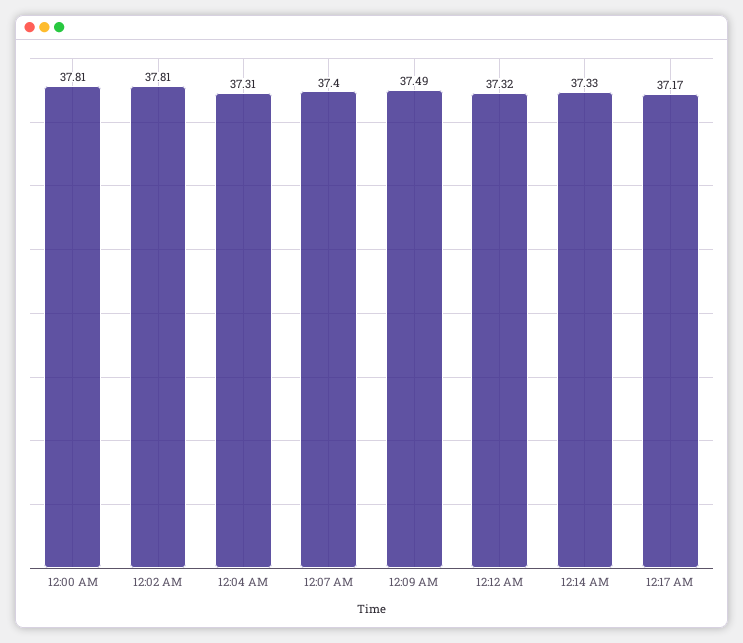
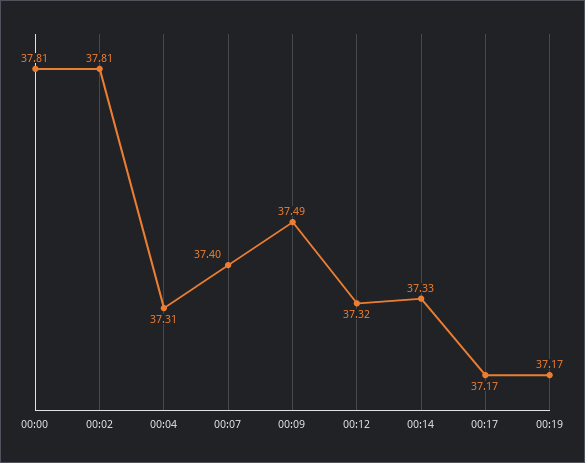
00:19: none -> 37.17

